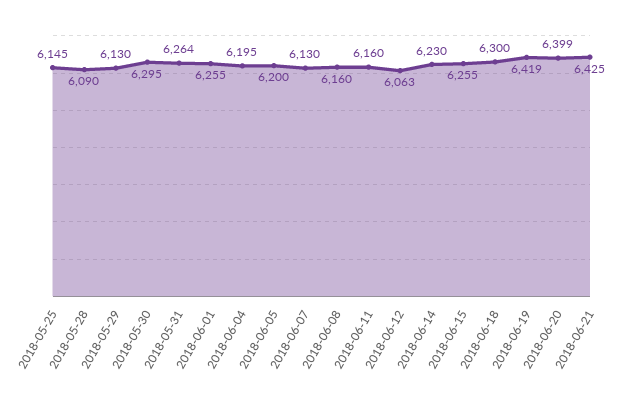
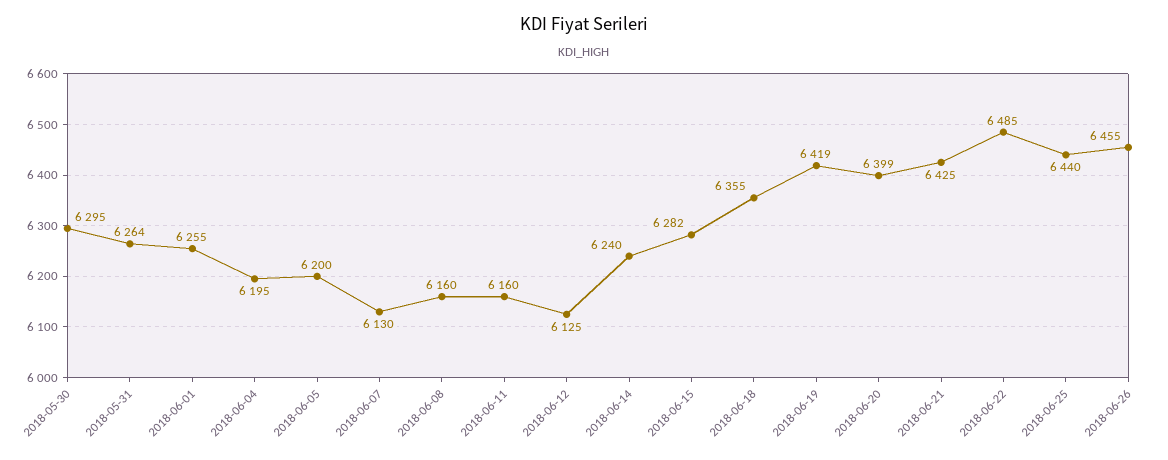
2018-05-25: 6145 -> none
2018-05-28: 6090 -> none
2018-05-29: 6130 -> none
2018-06-12: 6063 -> 6125
2018-06-14: 6230 -> 6240
2018-06-15: 6255 -> 6282
2018-06-18: 6300 -> 6355
2018-06-22: none -> 6485
2018-06-25: none -> 6440
2018-06-26: none -> 6455

